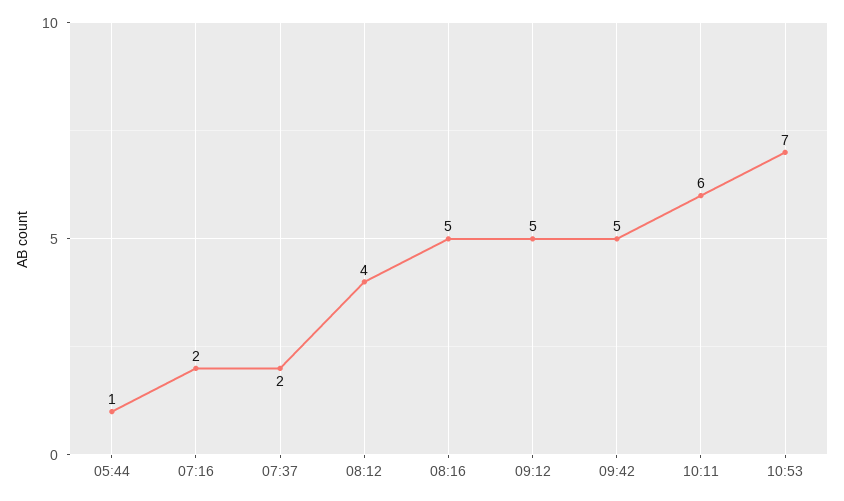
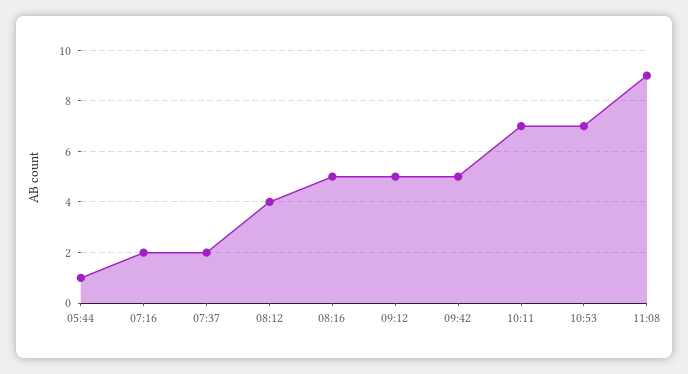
10:11: 6 -> 7
11:08: none -> 9

